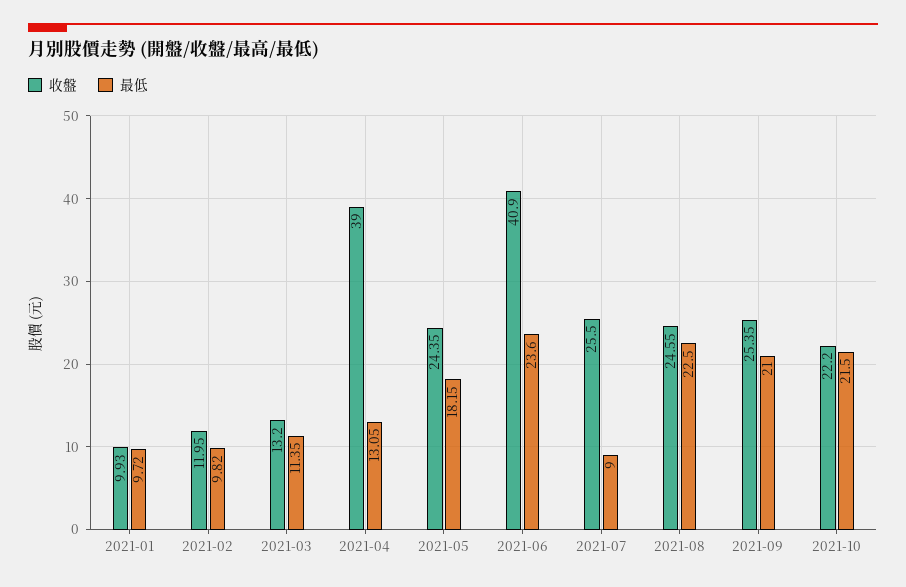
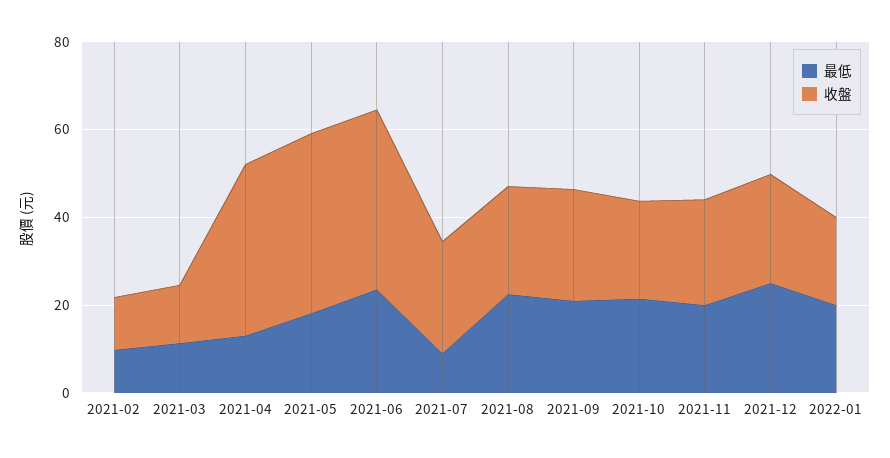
收盤, 2021-01: 9.93 -> none
最低, 2021-01: 9.72 -> none
收盤, 2021-05: 24.35 -> 40
最低, 2021-11: none -> 20
收盤, 2021-11: none -> 25
最低, 2021-12: none -> 25
收盤, 2021-12: none -> 25
最低, 2022-01: none -> 20
收盤, 2022-01: none -> 20

